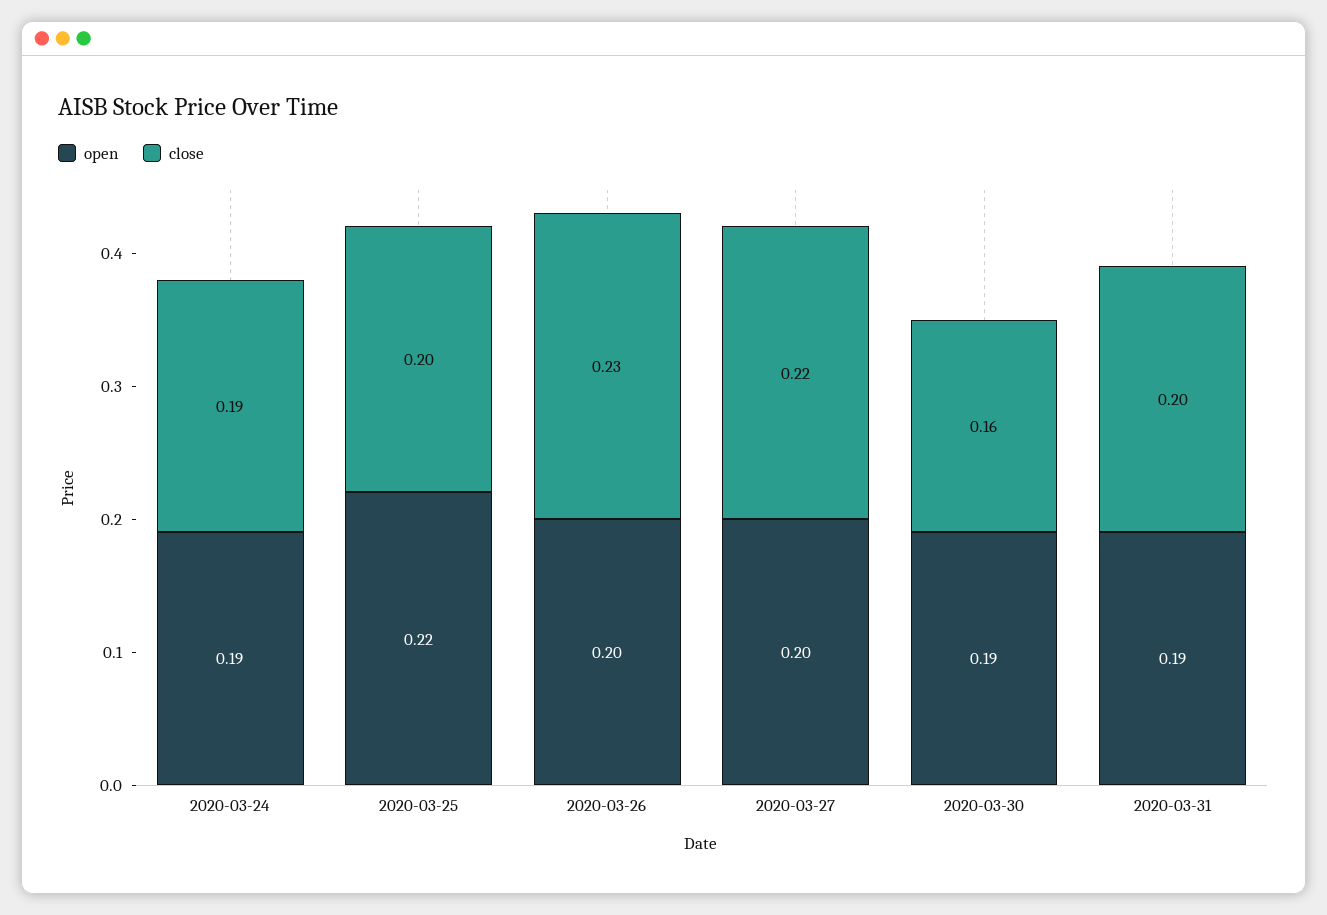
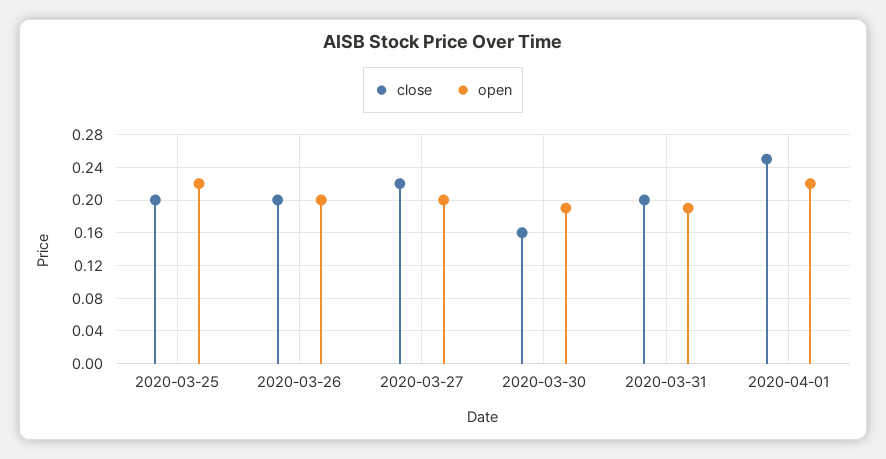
open, 2020-03-24: 0.19 -> none
close, 2020-03-24: 0.19 -> none
close, 2020-03-26: 0.23 -> 0.2
close, 2020-04-01: none -> 0.25
open, 2020-04-01: none -> 0.22

